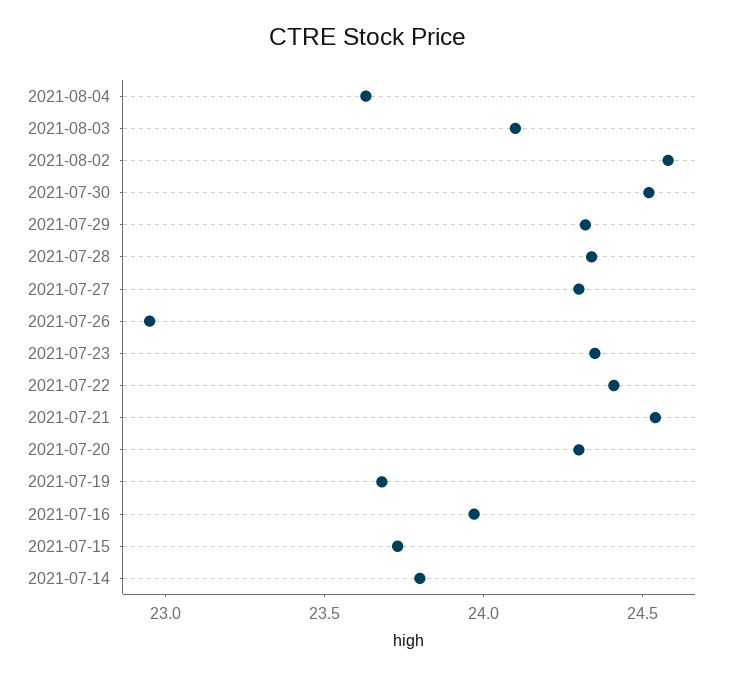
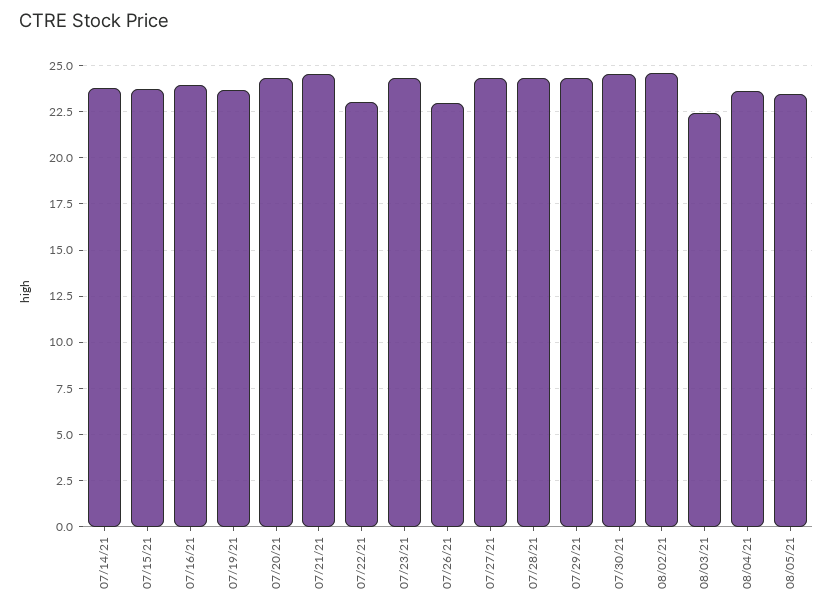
2021-08-03: 24.1 -> 22.5
2021-07-22: 24.4 -> 23
08/05/21: none -> 23.5

